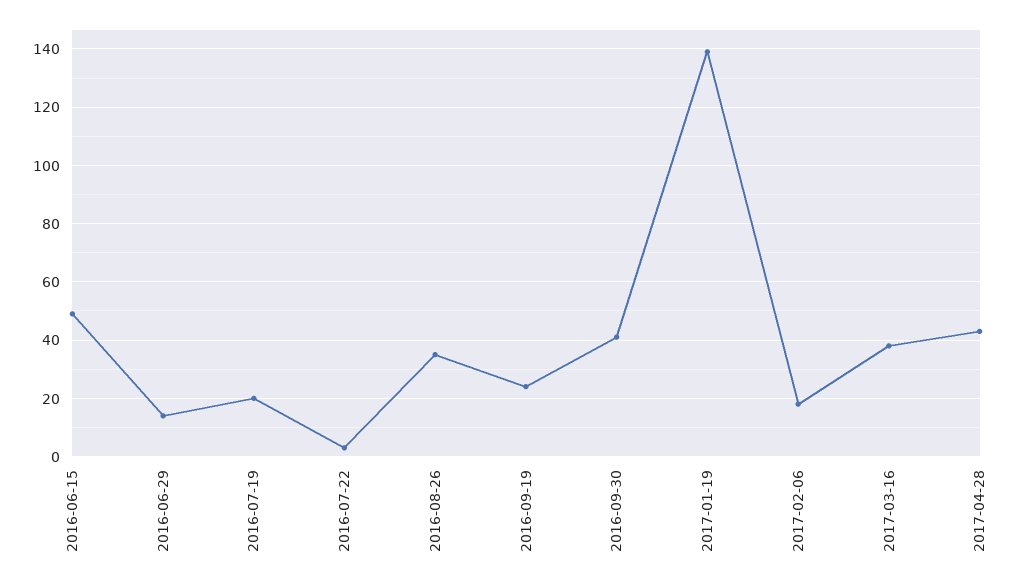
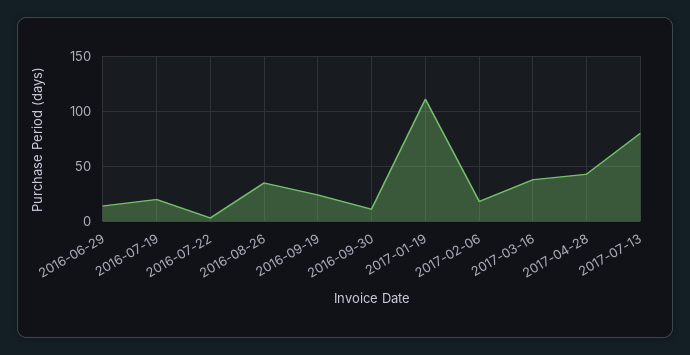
2016-06-15: 50 -> none
2016-09-30: 40 -> 10
2017-01-19: 140 -> 110
2017-07-13: none -> 80

